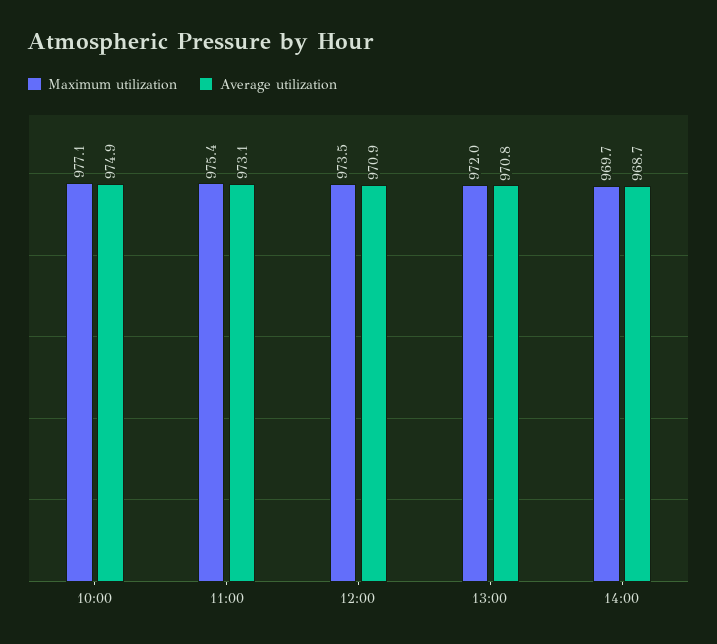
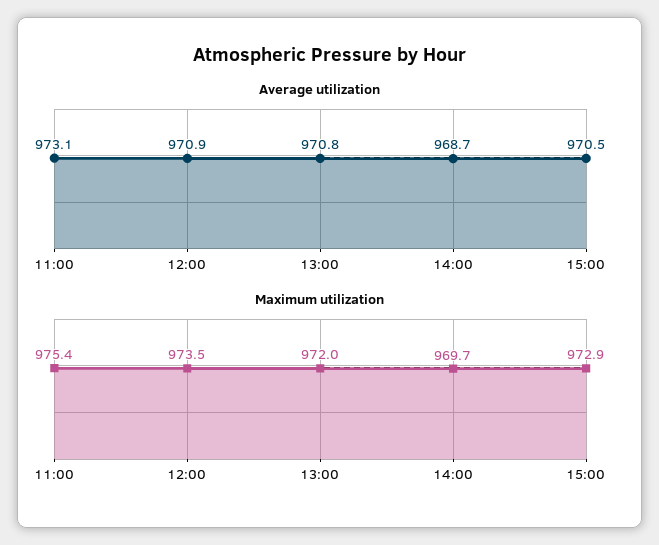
Maximum utilization, 10:00: 977.1 -> none
Average utilization, 10:00: 974.9 -> none
Average utilization, 15:00: none -> 970.5
Maximum utilization, 15:00: none -> 972.9

